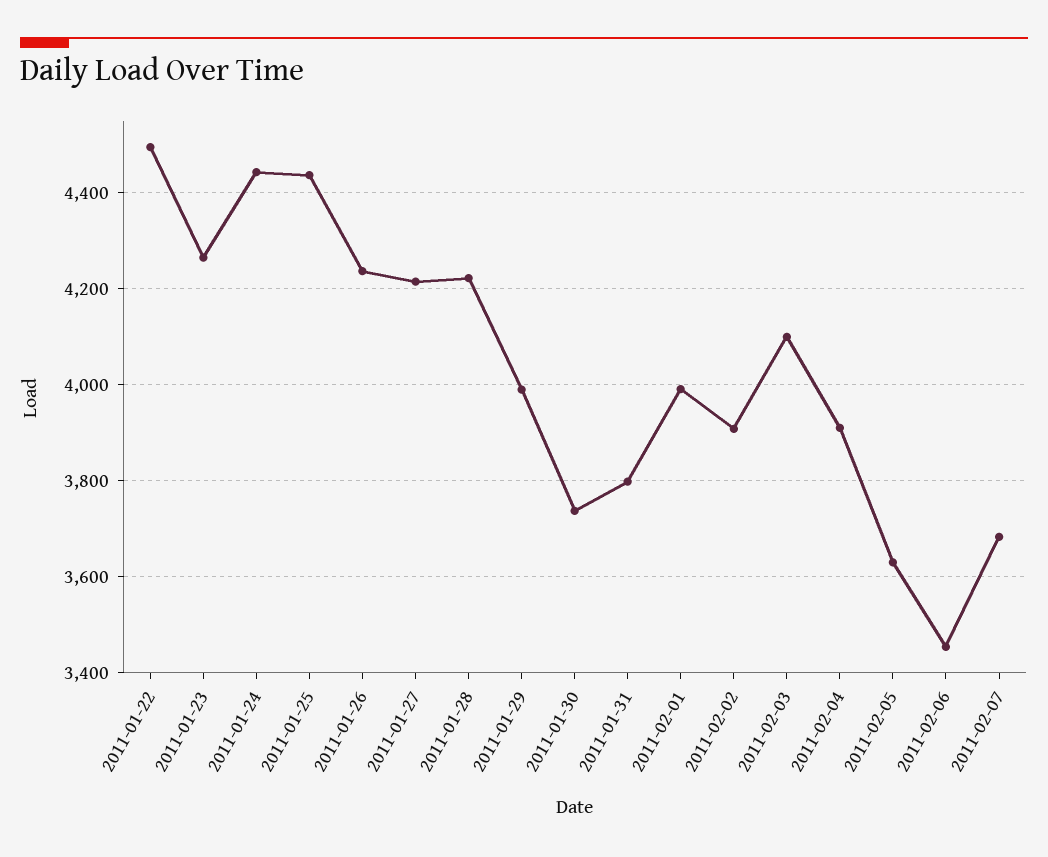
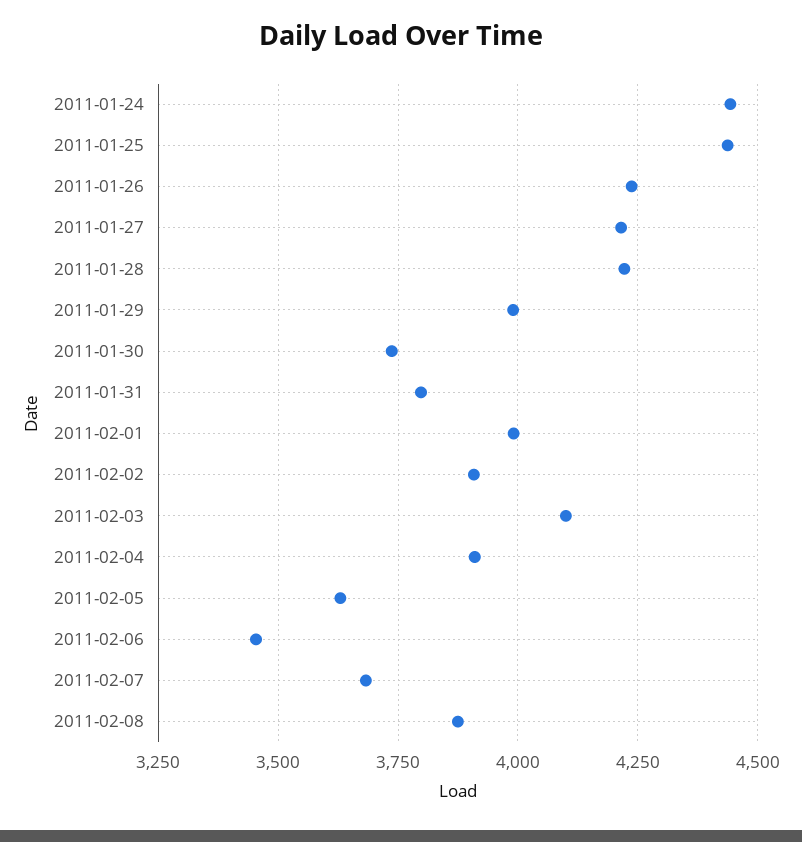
2011-01-22: 4500 -> none
2011-01-23: 4260 -> none
2011-02-08: none -> 3875

